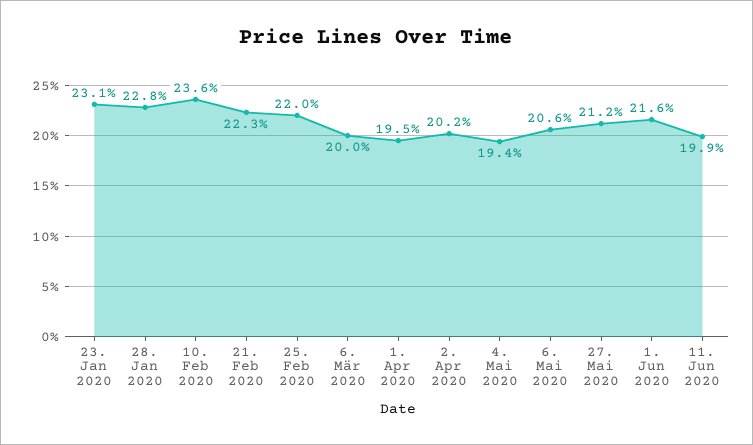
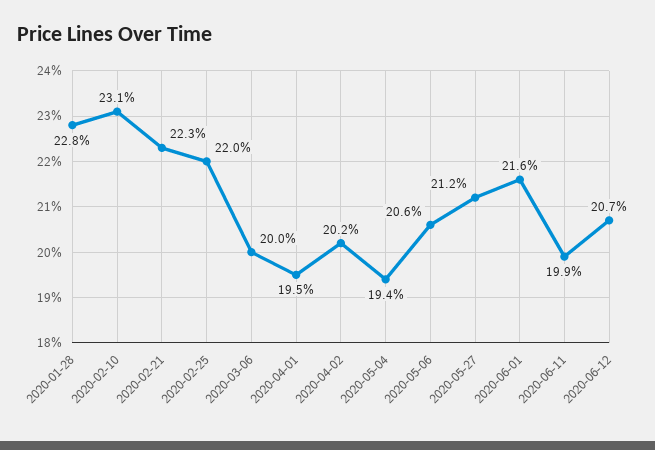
23. Jan 2020: 23.1 -> none
10. Feb 2020: 23.6 -> 23.1
2020-06-12: none -> 20.7

